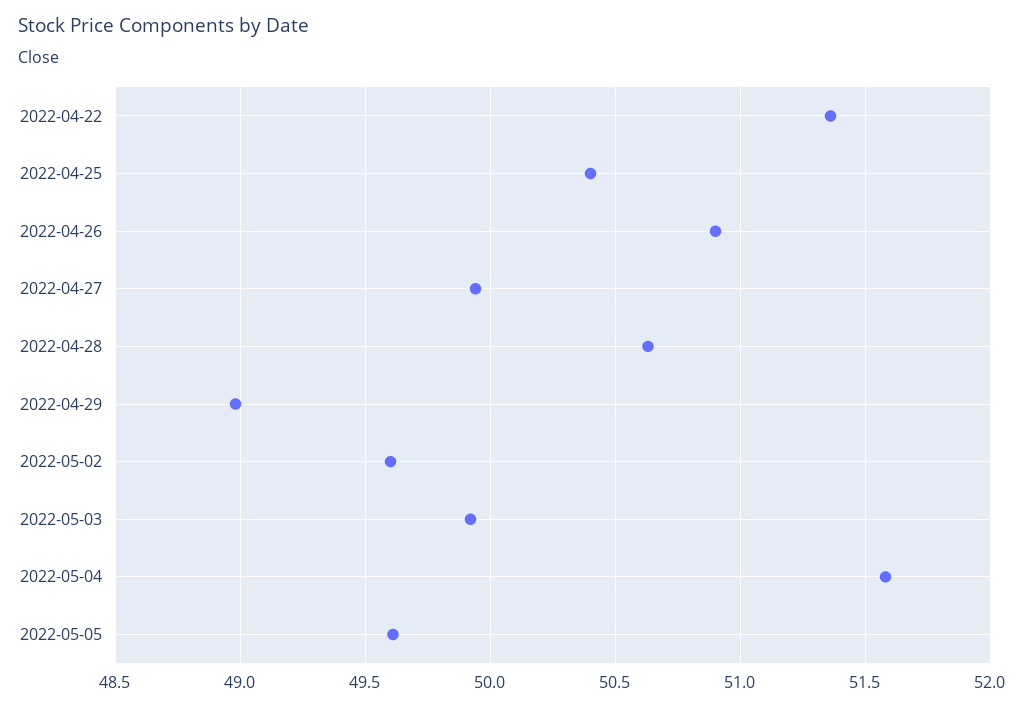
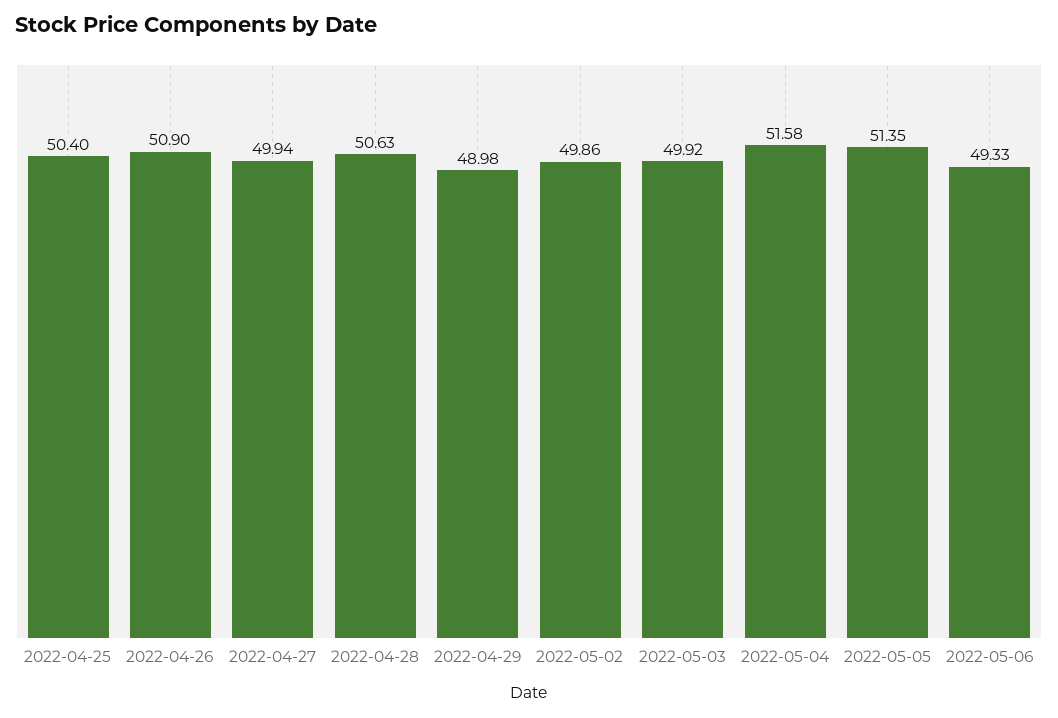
2022-04-22: 51.35 -> none
2022-05-02: 49.6 -> 49.86
2022-05-05: 49.6 -> 51.35
2022-05-06: none -> 49.33

